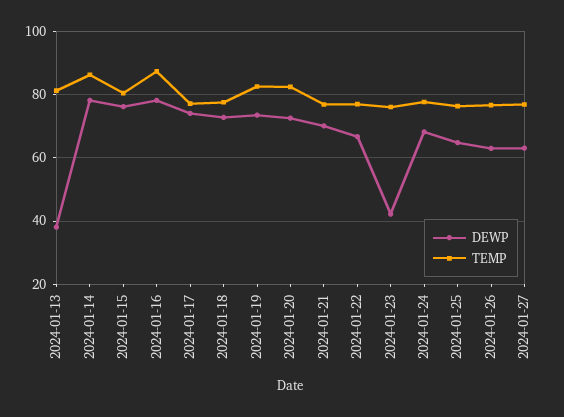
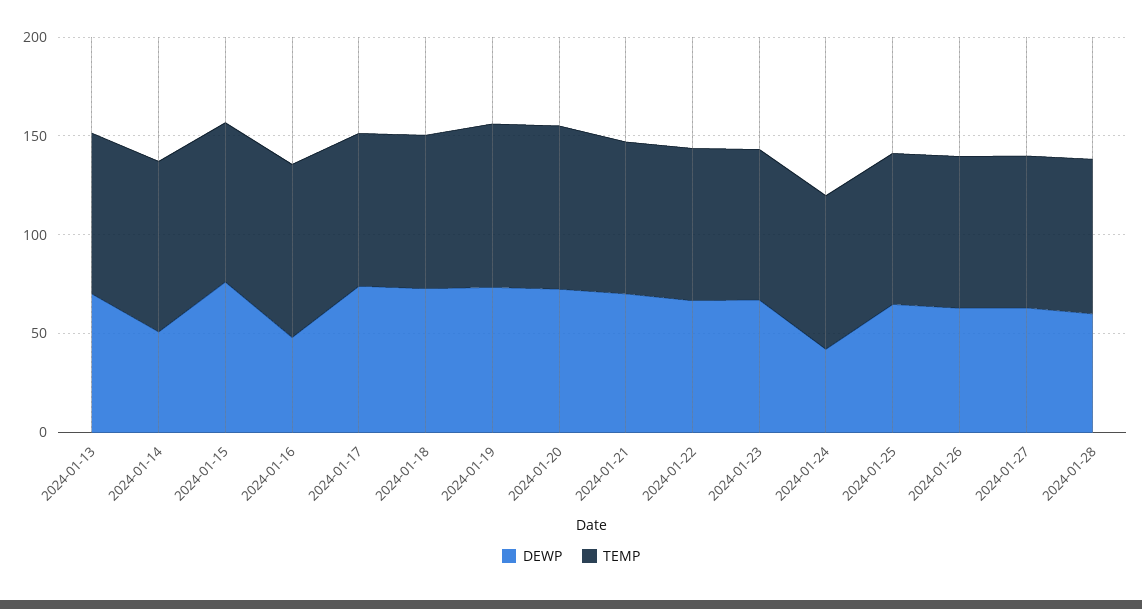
DEWP, 2024-01-13: 38 -> 70
DEWP, 2024-01-14: 78 -> 50
DEWP, 2024-01-16: 78 -> 50
DEWP, 2024-01-23: 42 -> 70
DEWP, 2024-01-24: 68 -> 40
DEWP, 2024-01-28: none -> 60
TEMP, 2024-01-28: none -> 80

